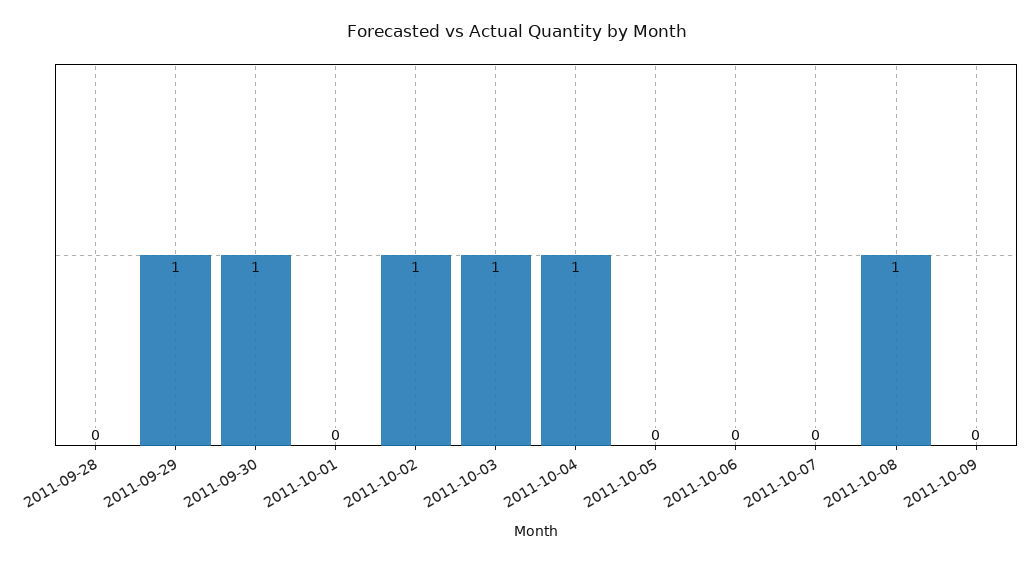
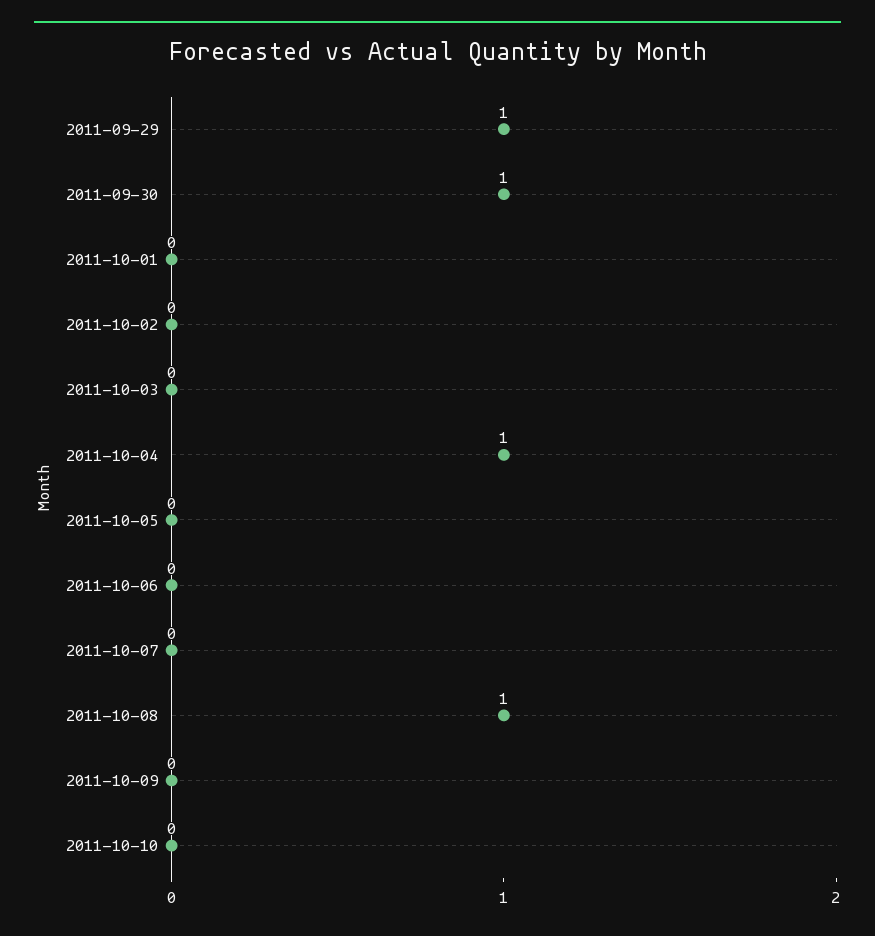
2011-09-28: 0 -> none
2011-10-02: 1 -> 0
2011-10-03: 1 -> 0
2011-10-10: none -> 0

